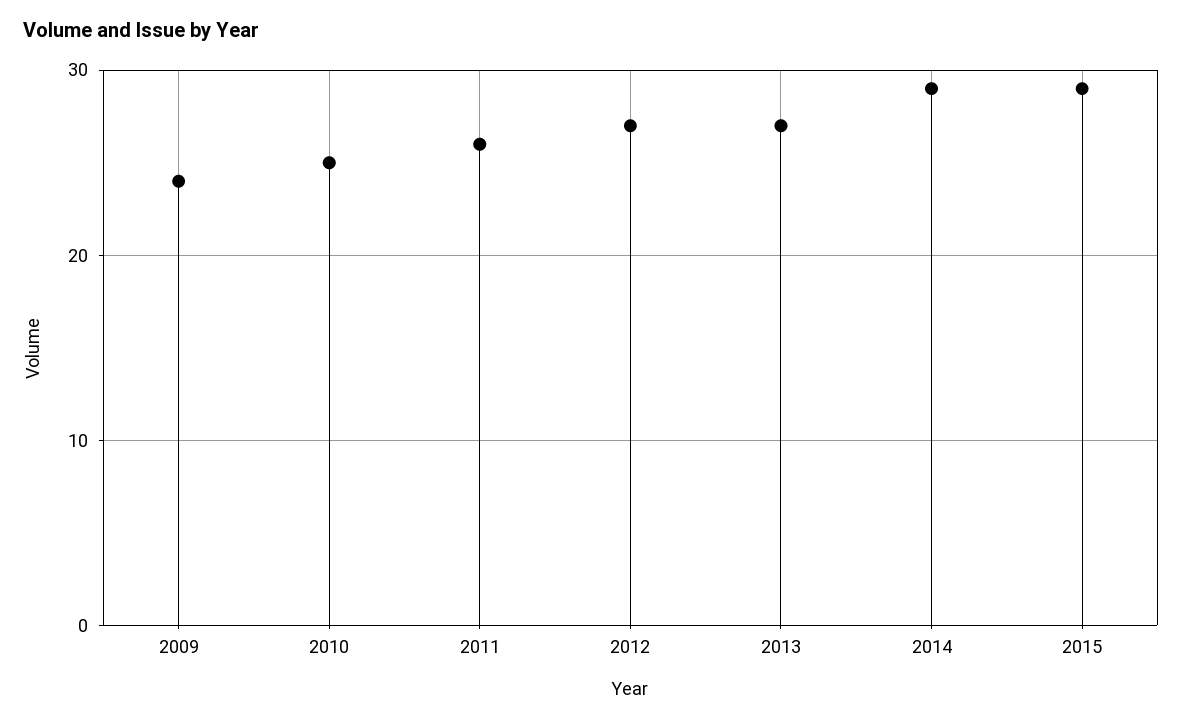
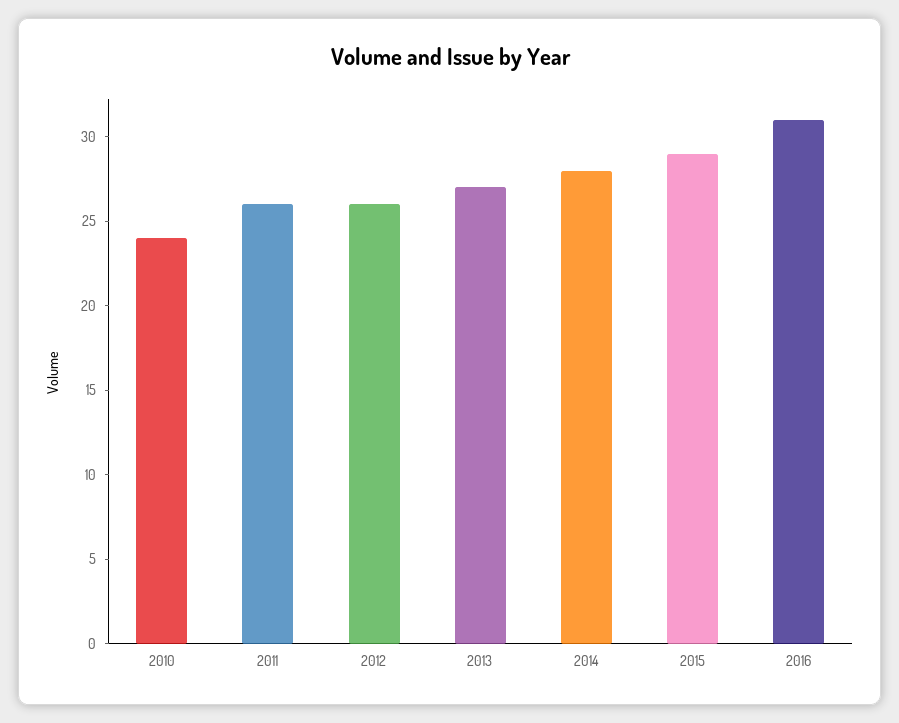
2009: 24 -> none
2010: 25 -> 24
2012: 27 -> 26
2014: 29 -> 28
2016: none -> 31

